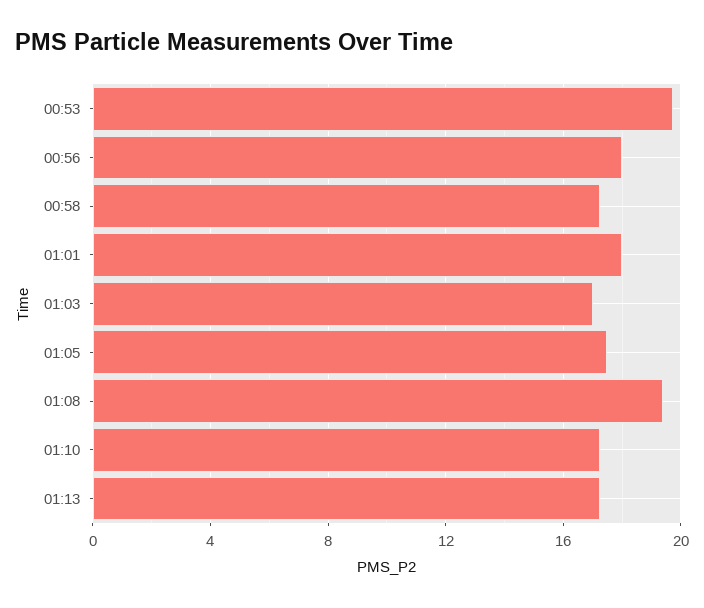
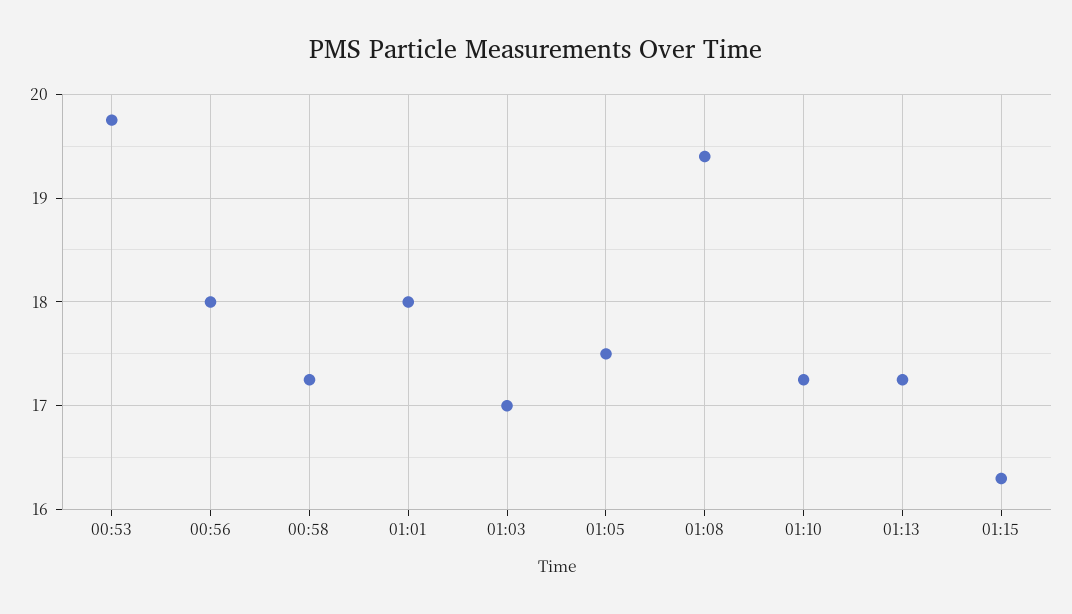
01:15: none -> 16.3

